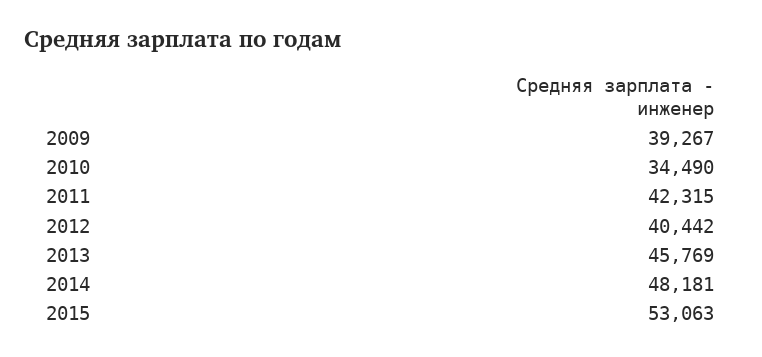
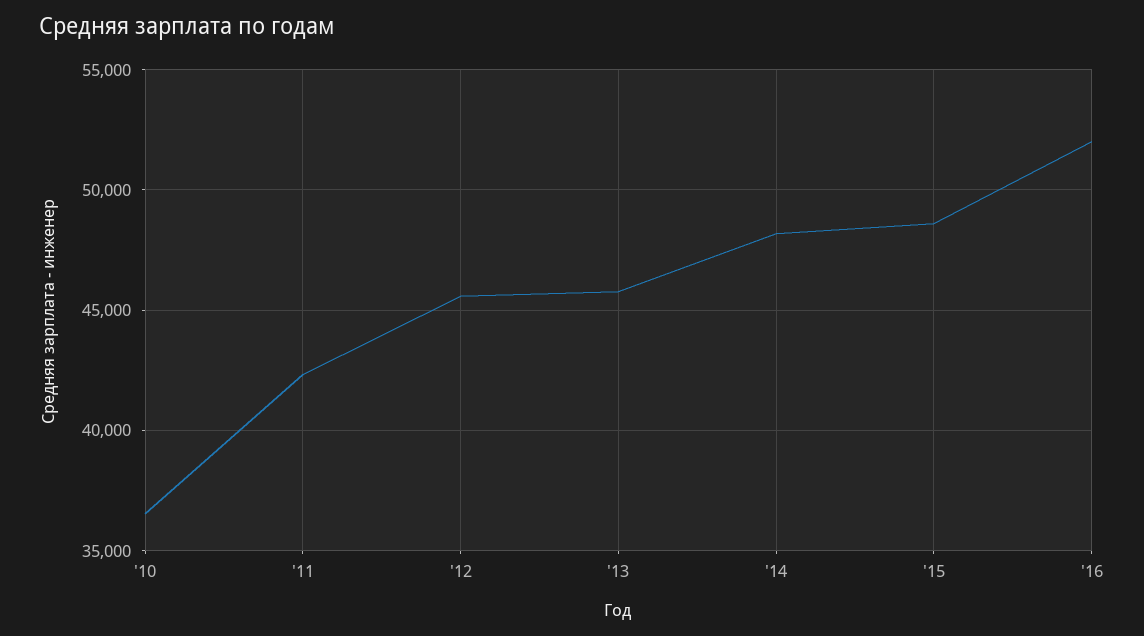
2009: 39267 -> none
2010: 34490 -> 36500
2012: 40442 -> 45500
2015: 53063 -> 48500
'16: none -> 52000

